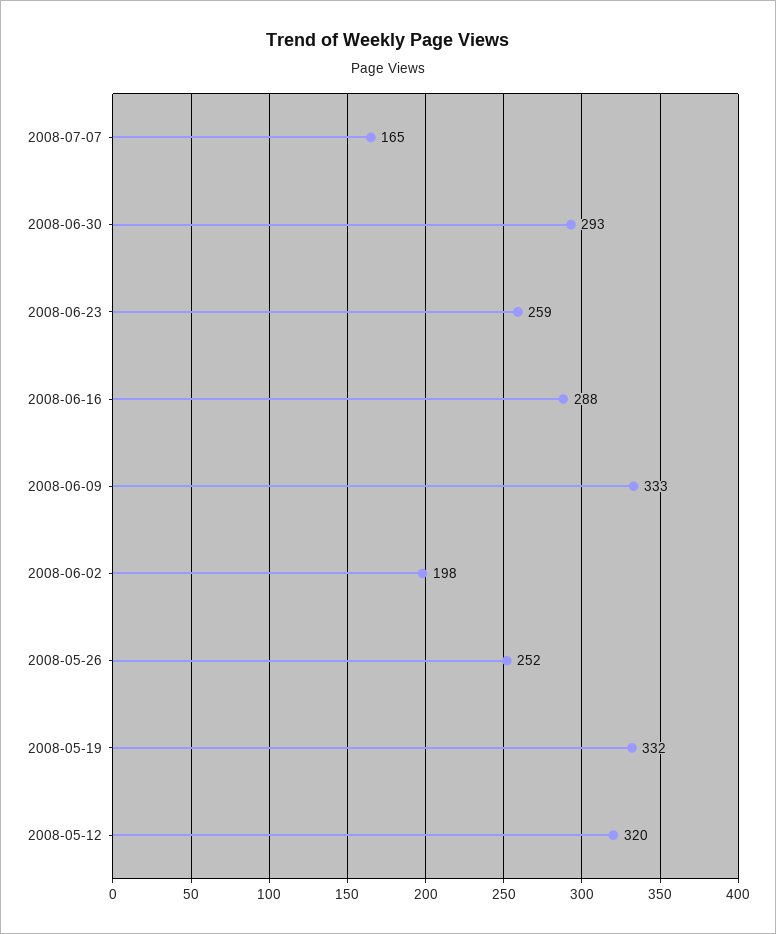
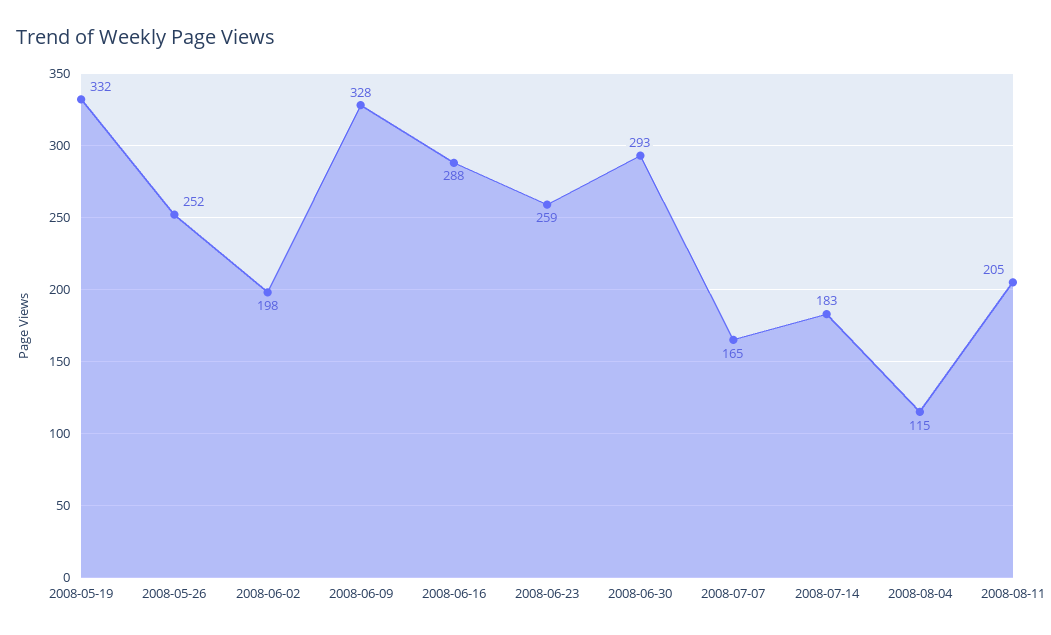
2008-06-09: 333 -> 328
2008-05-12: 320 -> none
2008-07-14: none -> 183
2008-08-04: none -> 115
2008-08-11: none -> 205

